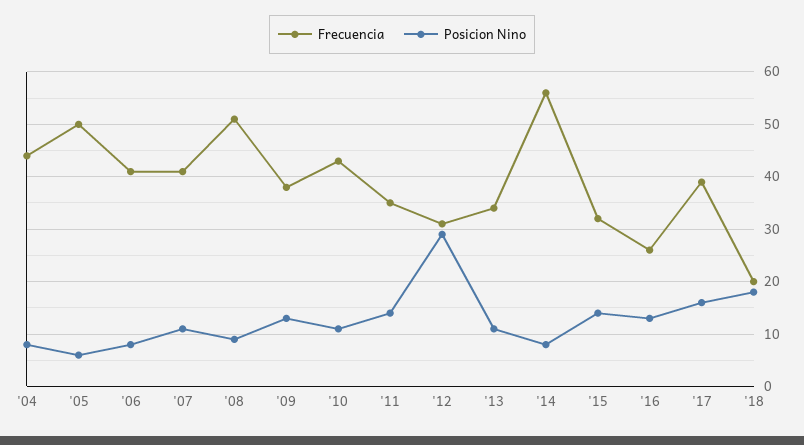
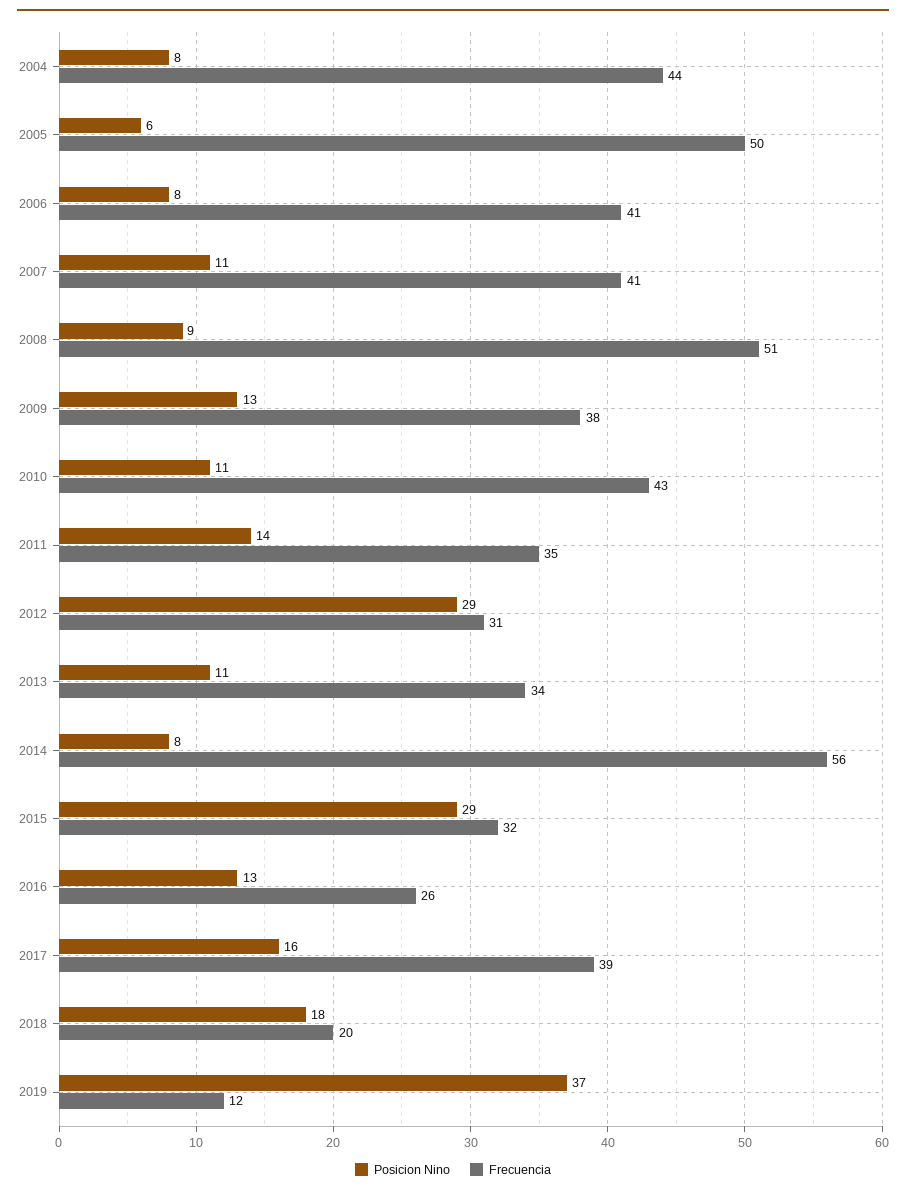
Posicion Nino, '15: 15 -> 29
Posicion Nino, 2019: none -> 37
Frecuencia, 2019: none -> 12

